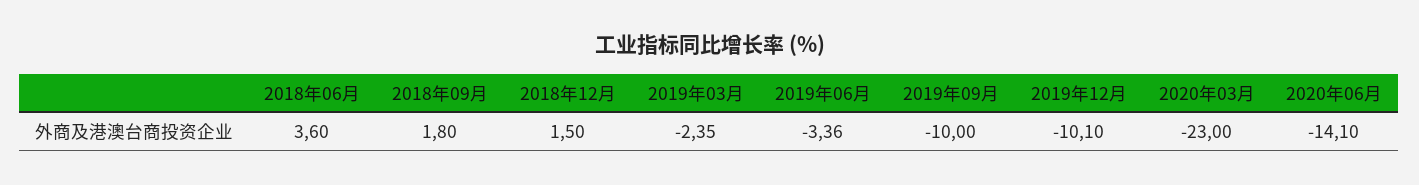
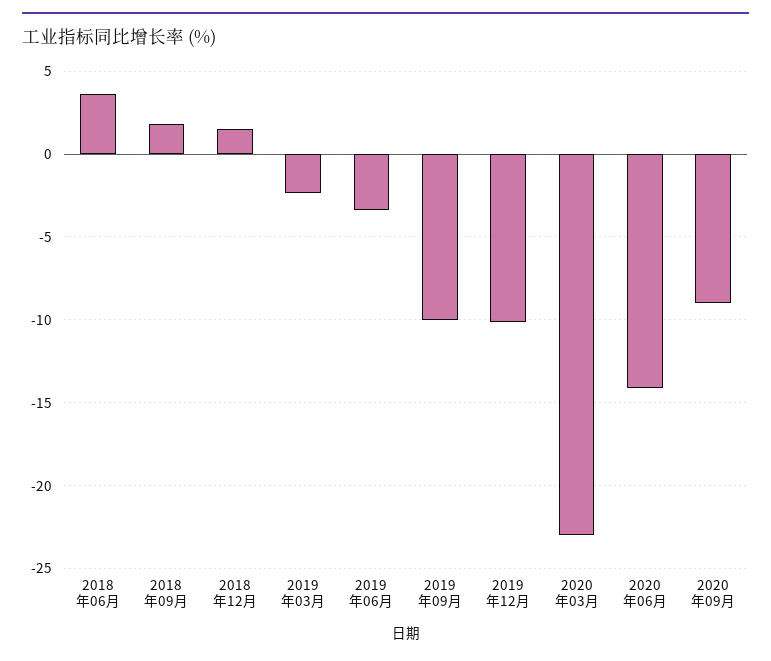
2020年09月: none -> -9

